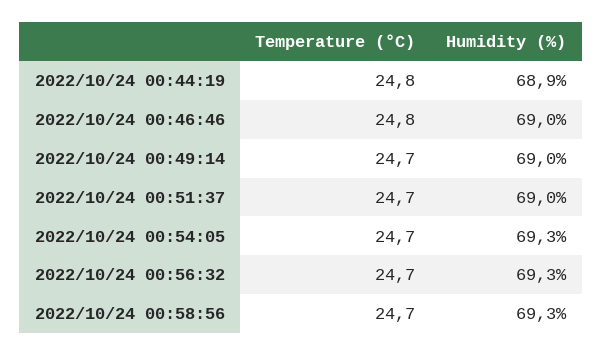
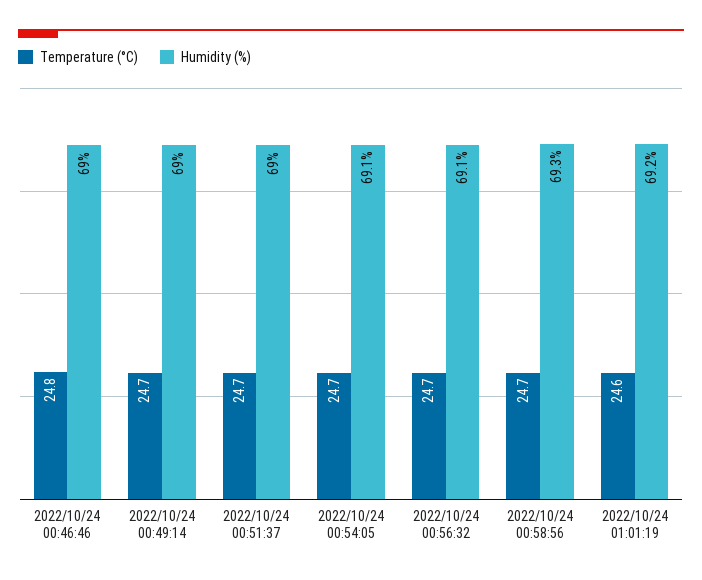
Temperature (°C), 2022/10/24 00:44:19: 24.8 -> none
Humidity (%), 2022/10/24 00:44:19: 68.9 -> none
Humidity (%), 2022/10/24 00:54:05: 69.3 -> 69.1
Humidity (%), 2022/10/24 00:56:32: 69.3 -> 69.1
Temperature (°C), 2022/10/24 01:01:19: none -> 24.6
Humidity (%), 2022/10/24 01:01:19: none -> 69.2

